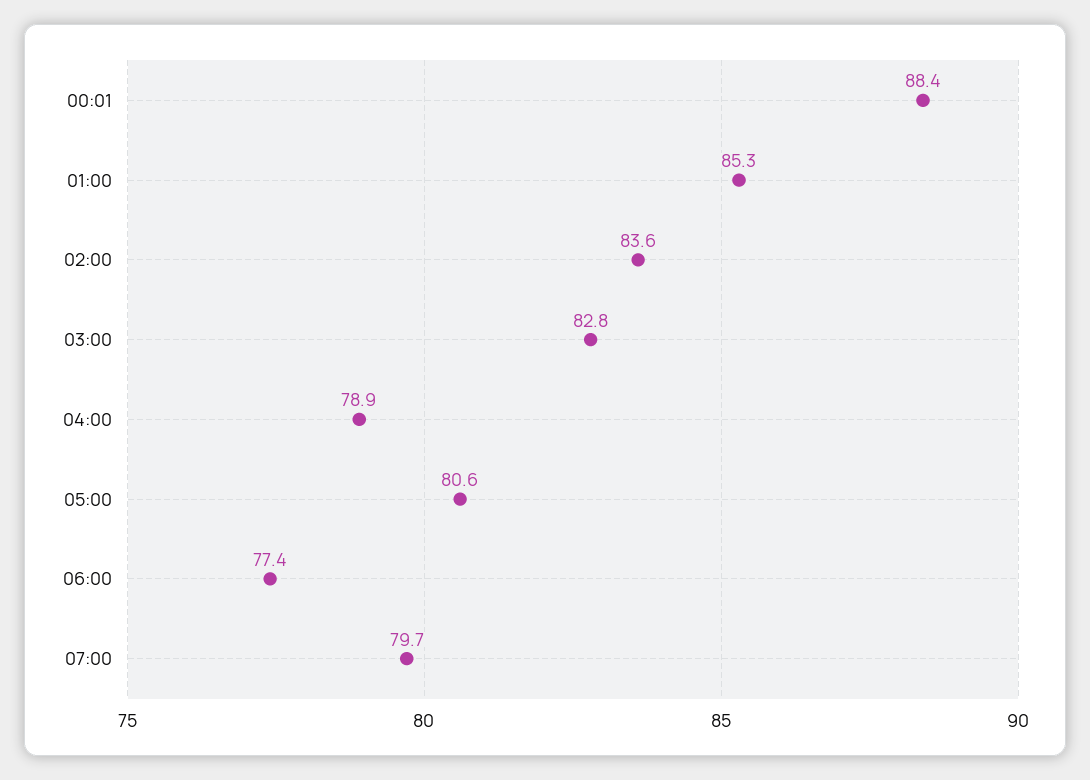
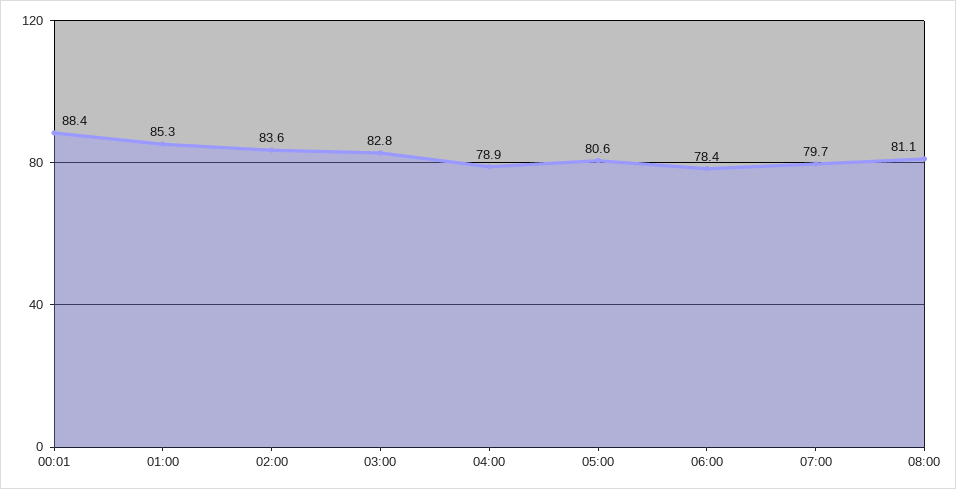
06:00: 77.4 -> 78.4
08:00: none -> 81.1

